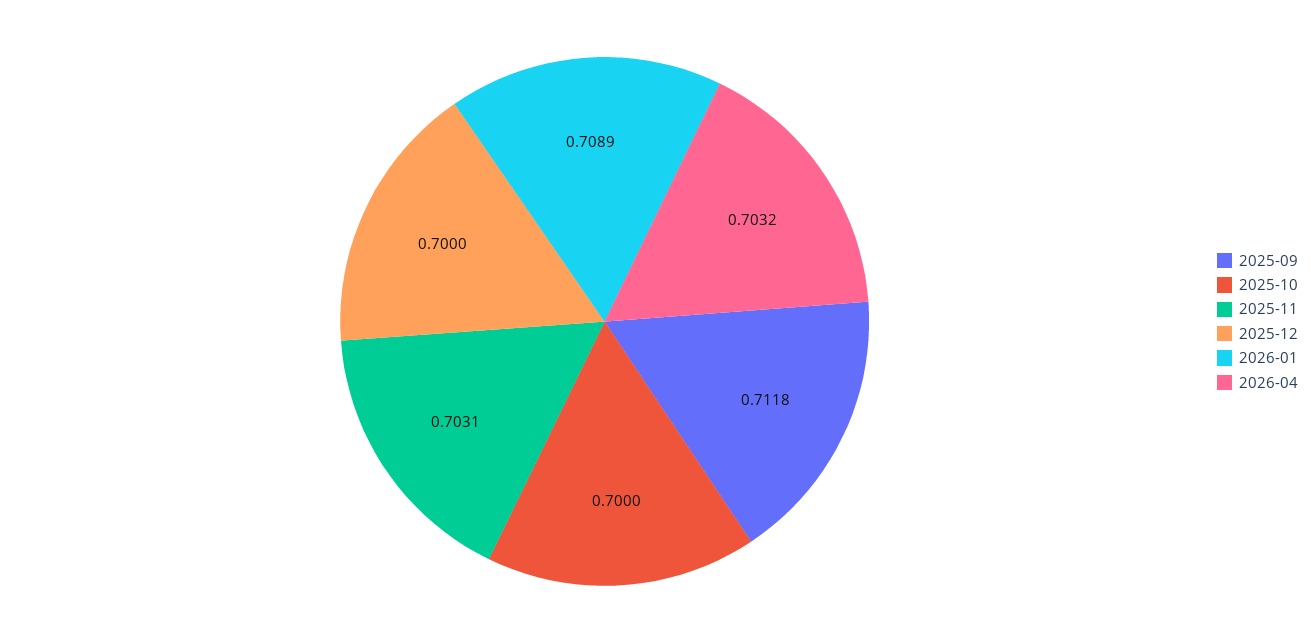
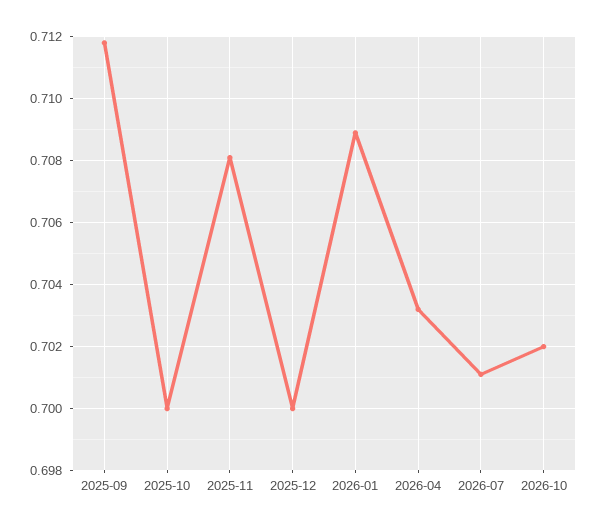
2025-11: 0.7031 -> 0.708
2026-07: none -> 0.701
2026-10: none -> 0.702

